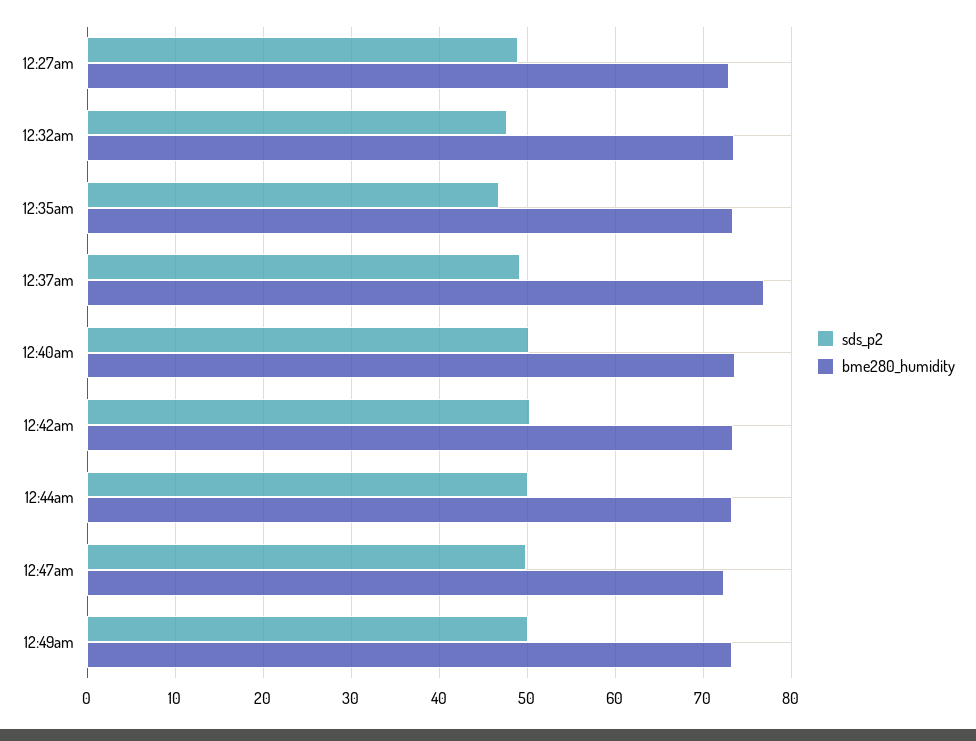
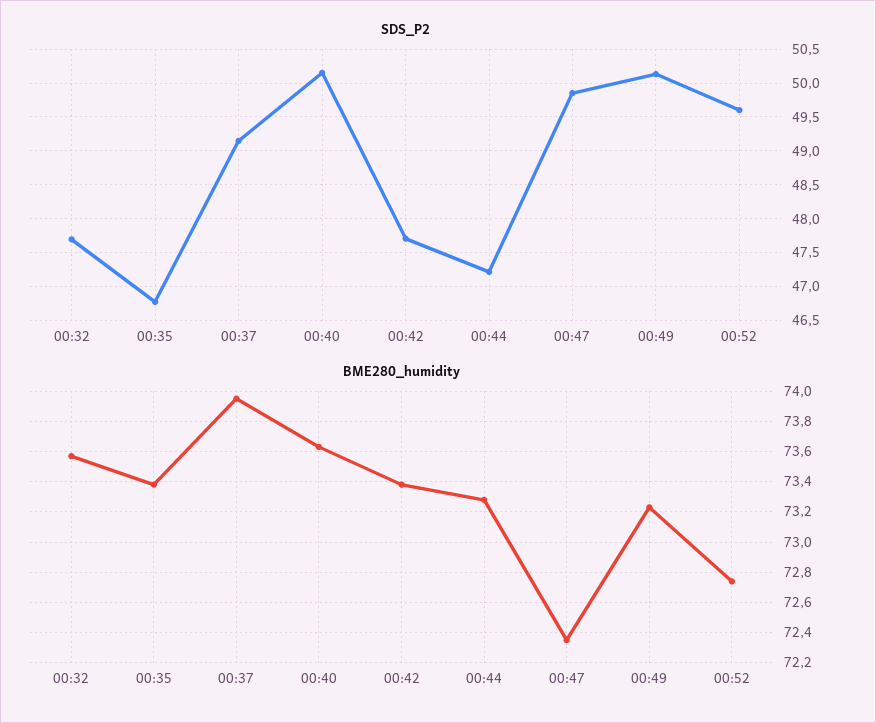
sds_p2, 12:27am: 49 -> none
bme280_humidity, 12:27am: 73 -> none
bme280_humidity, 12:37am: 77 -> 73.95
sds_p2, 12:42am: 50 -> 47.7
sds_p2, 12:44am: 50 -> 47.2
sds_p2, 00:52: none -> 49.6
bme280_humidity, 00:52: none -> 72.75

